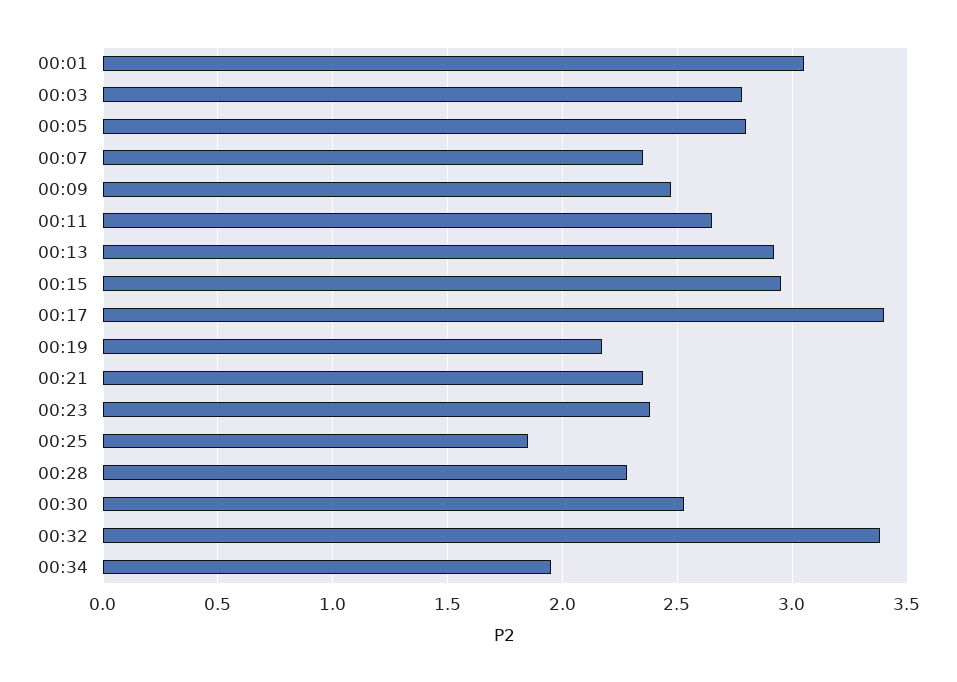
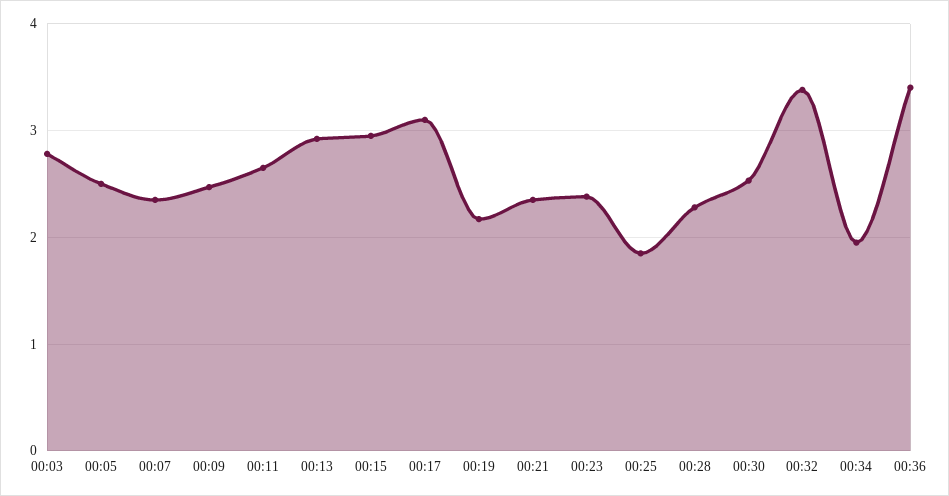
00:01: 3.05 -> none
00:05: 2.8 -> 2.5
00:17: 3.4 -> 3.1
00:36: none -> 3.4

